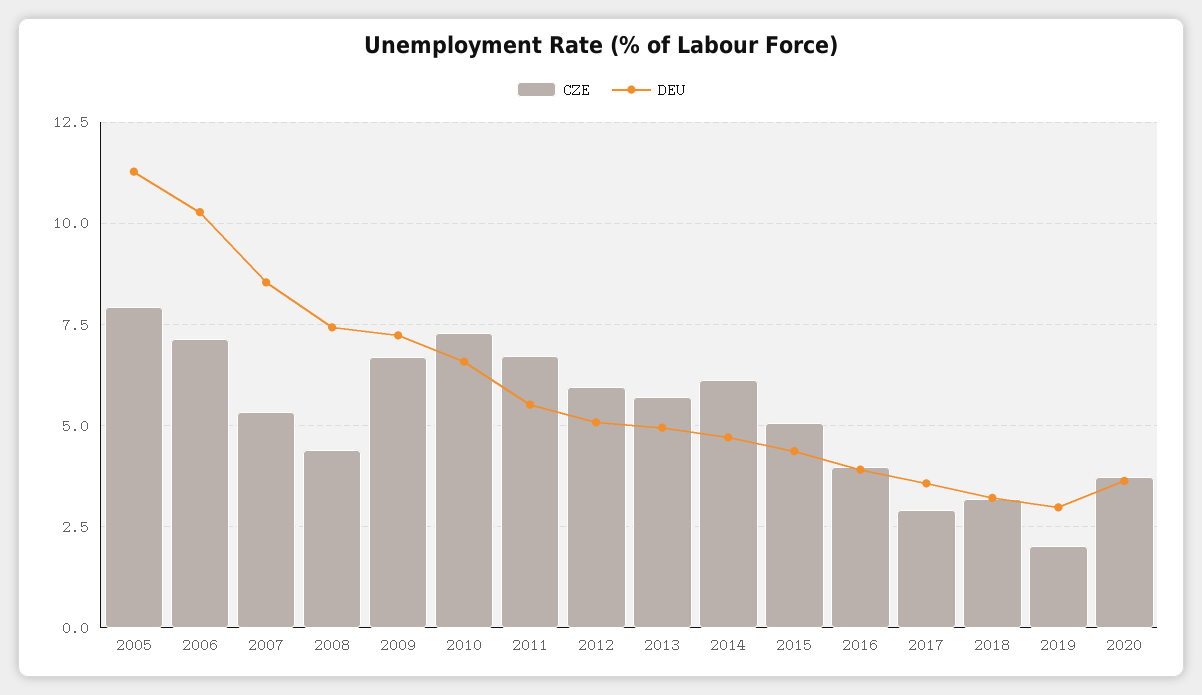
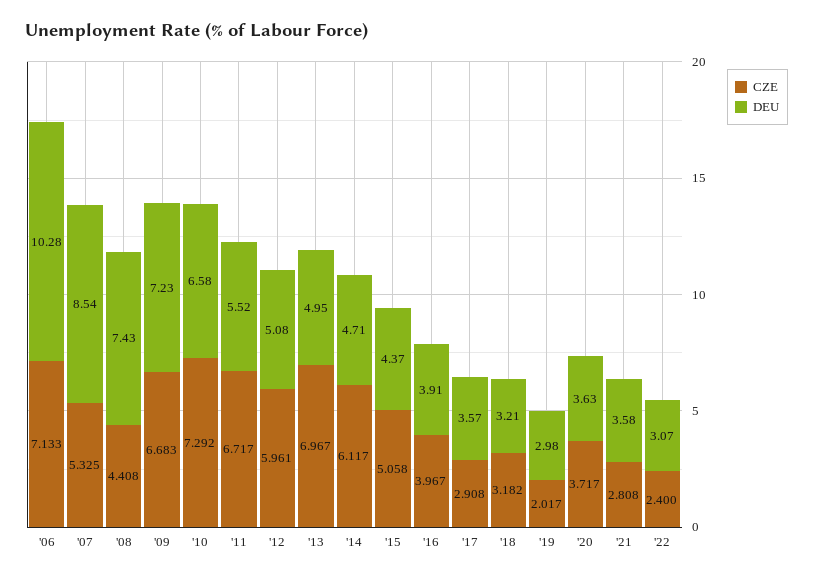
CZE, 2005: 8 -> none
DEU, 2005: 11.25 -> none
CZE, 2013: 5.75 -> 6.967
CZE, '21: none -> 2.808
DEU, '21: none -> 3.58
CZE, '22: none -> 2.4
DEU, '22: none -> 3.07

